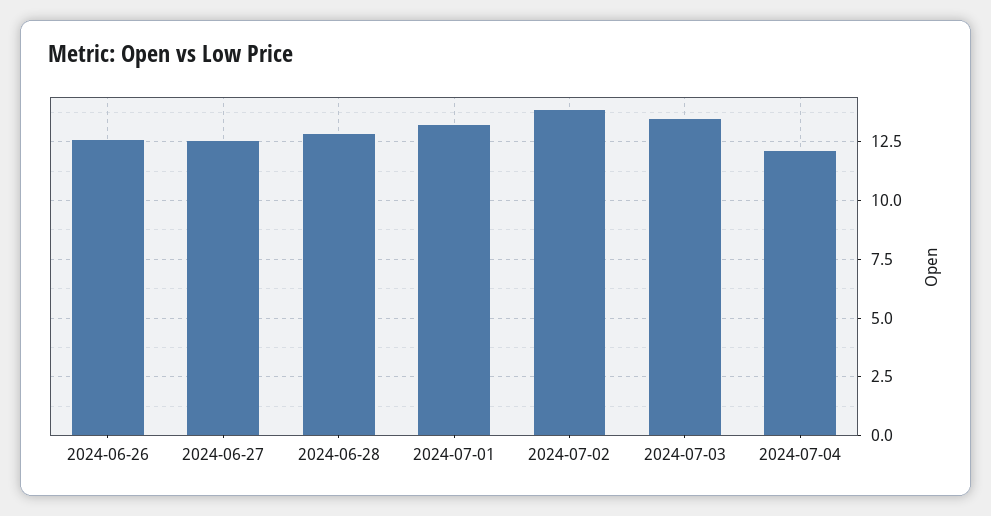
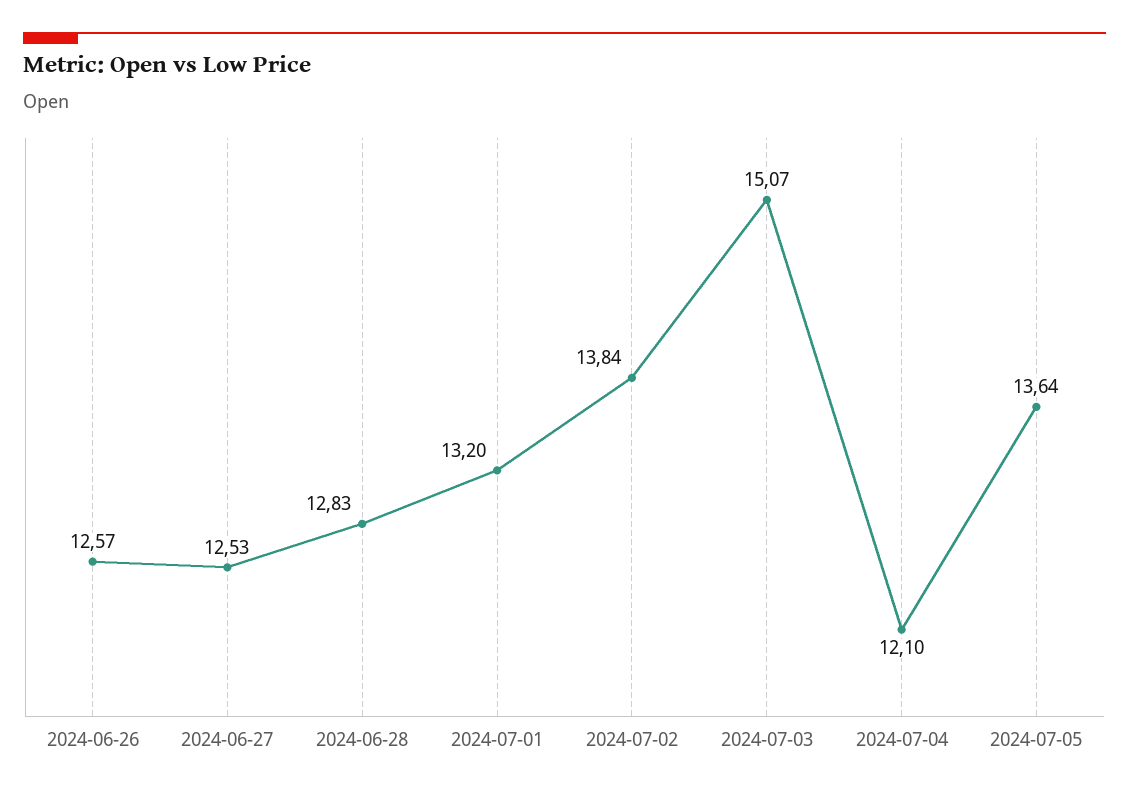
2024-07-03: 13.5 -> 15.07
2024-07-05: none -> 13.64

